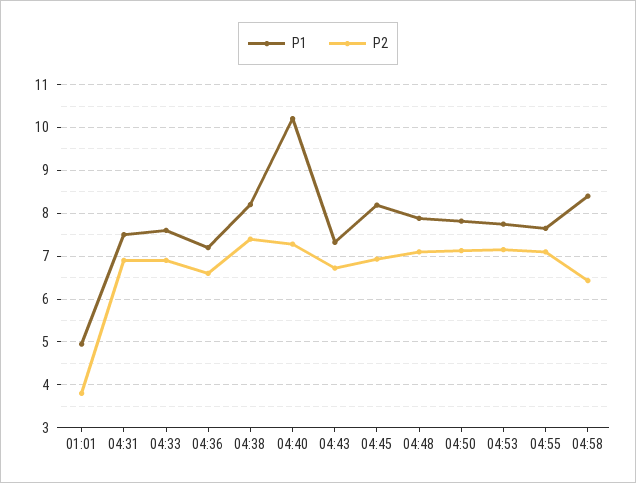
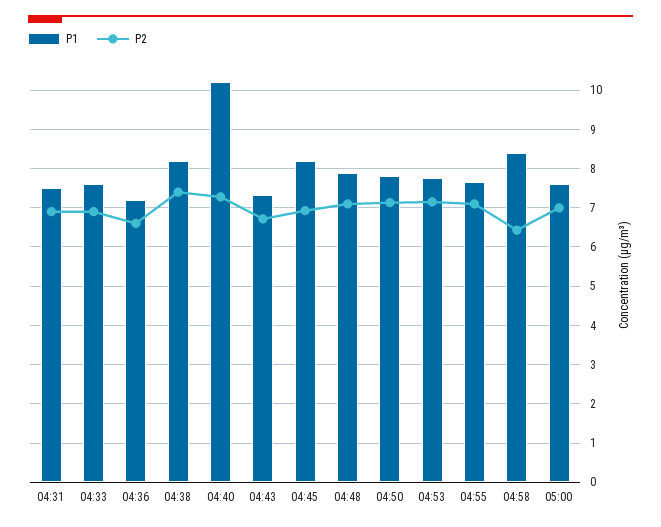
P1, 01:01: 5 -> none
P2, 01:01: 3.8 -> none
P1, 05:00: none -> 7.6
P2, 05:00: none -> 7

